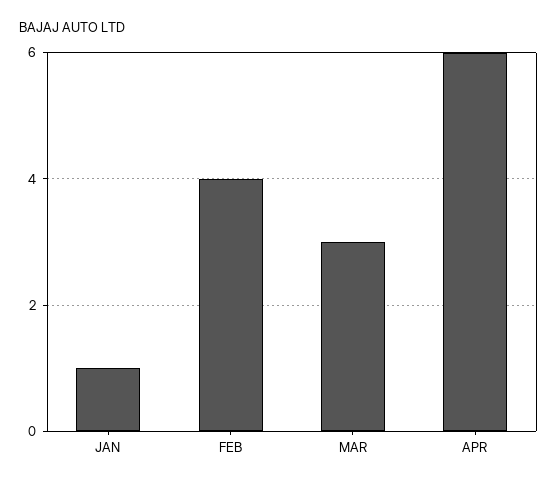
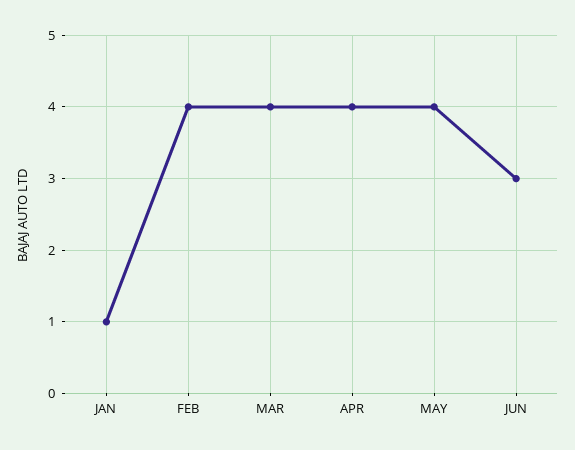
MAR: 3 -> 4
APR: 6 -> 4
MAY: none -> 4
JUN: none -> 3

